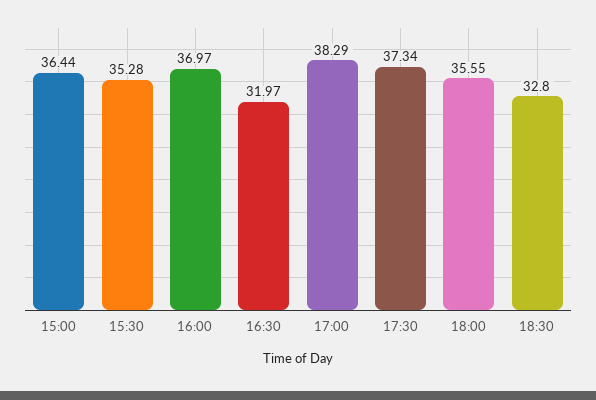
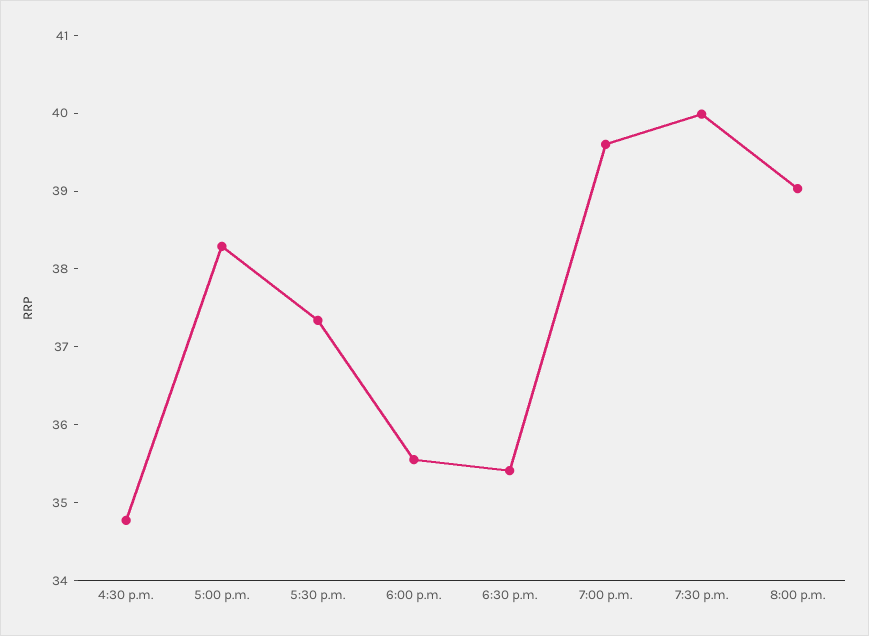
15:00: 36.44 -> none
15:30: 35.28 -> none
16:00: 36.97 -> none
16:30: 31.97 -> 34.8
18:30: 32.8 -> 35.4
7:00 p.m.: none -> 39.6
7:30 p.m.: none -> 40
8:00 p.m.: none -> 39

